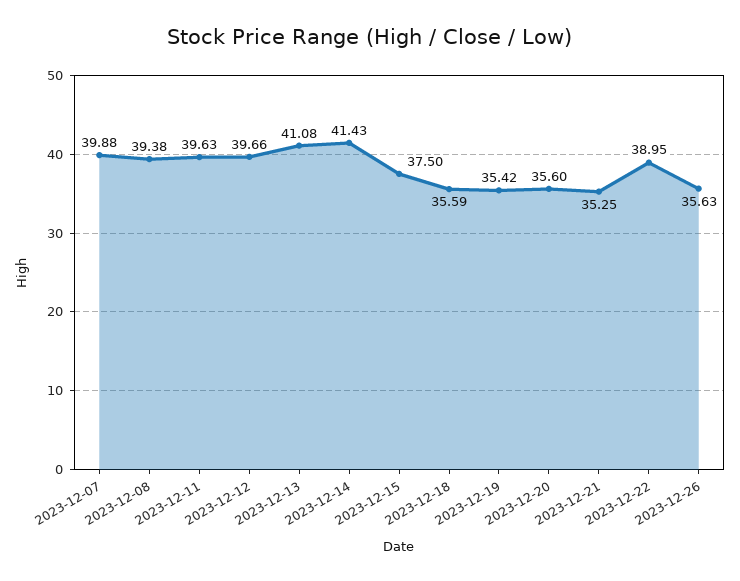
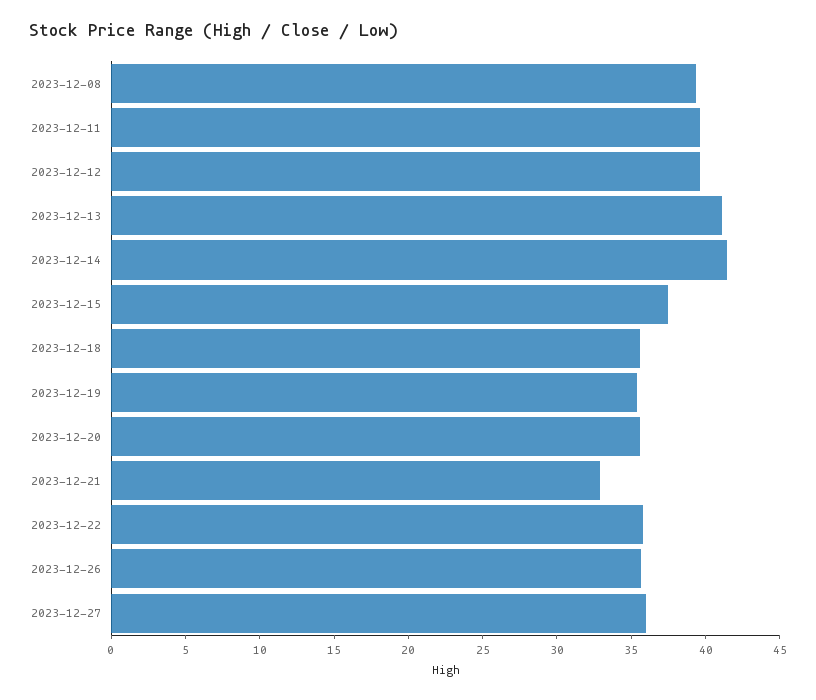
2023-12-07: 39.88 -> none
2023-12-21: 35.25 -> 33
2023-12-22: 38.95 -> 36
2023-12-27: none -> 36

